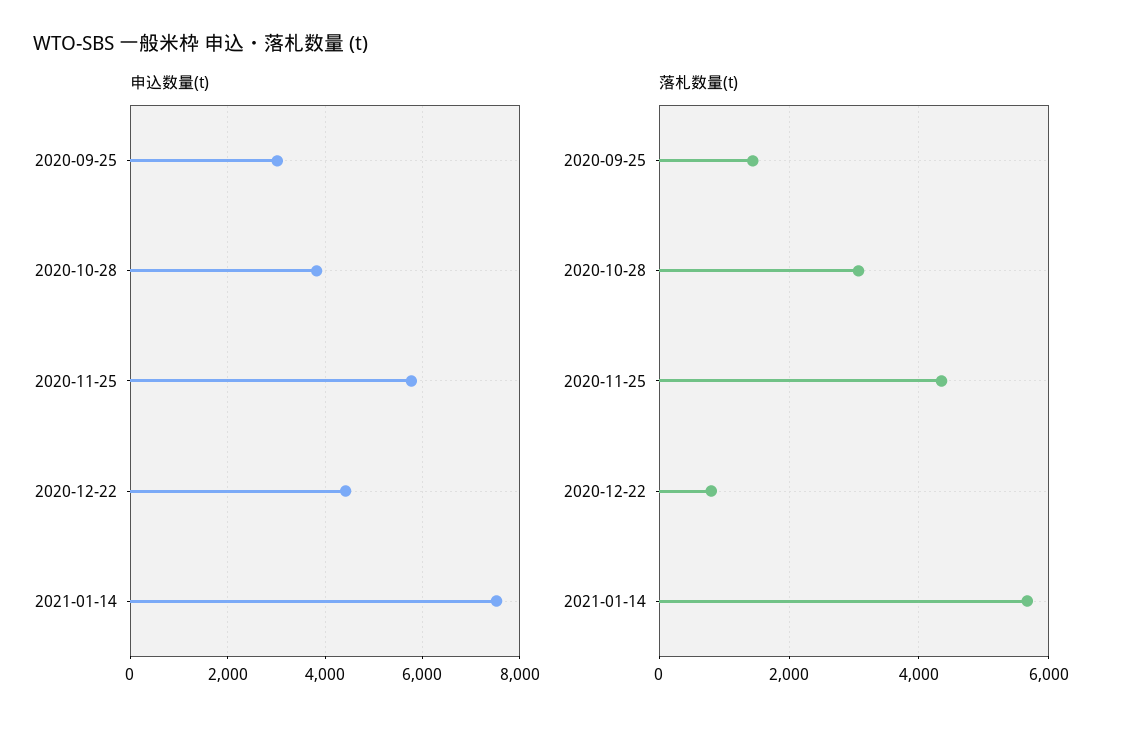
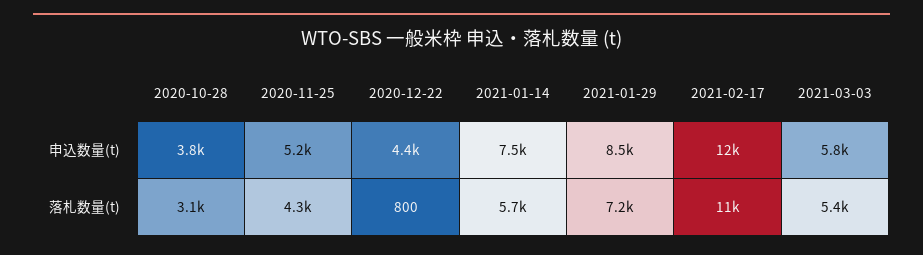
申込数量(t), 2020-09-25: 3000 -> none
申込数量(t), 2020-11-25: 5800 -> 5200
落札数量(t), 2020-09-25: 1400 -> none
申込数量(t), 2021-01-29: none -> 8500
申込数量(t), 2021-02-17: none -> 12000
申込数量(t), 2021-03-03: none -> 5800
落札数量(t), 2021-01-29: none -> 7200
落札数量(t), 2021-02-17: none -> 11000
落札数量(t), 2021-03-03: none -> 5400

